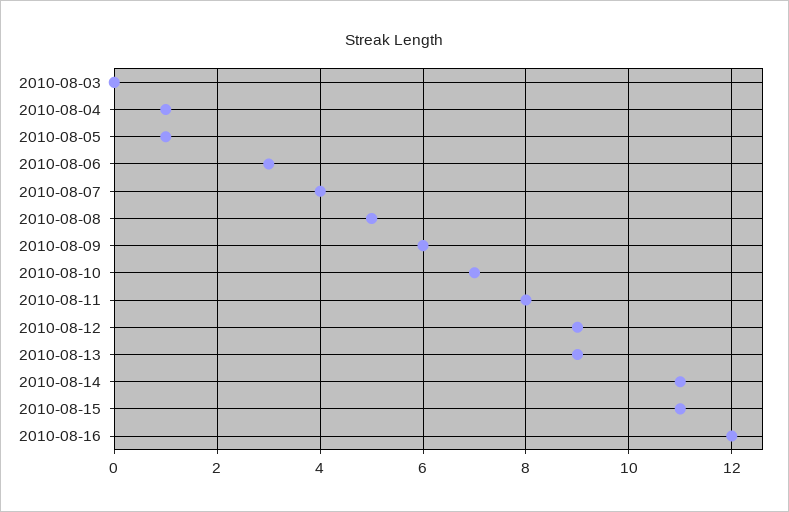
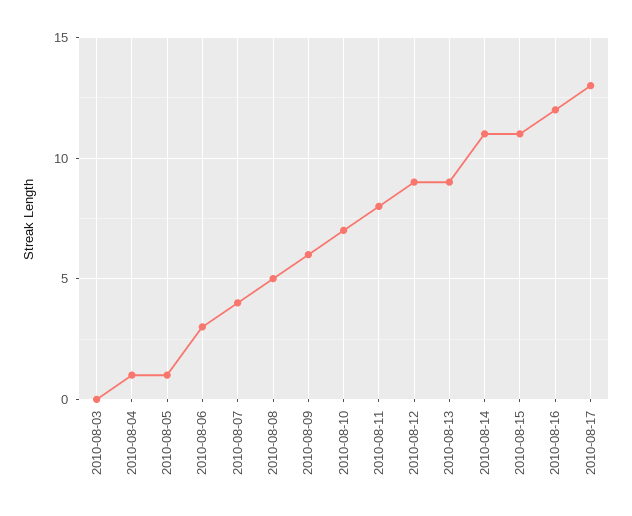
2010-08-17: none -> 13

